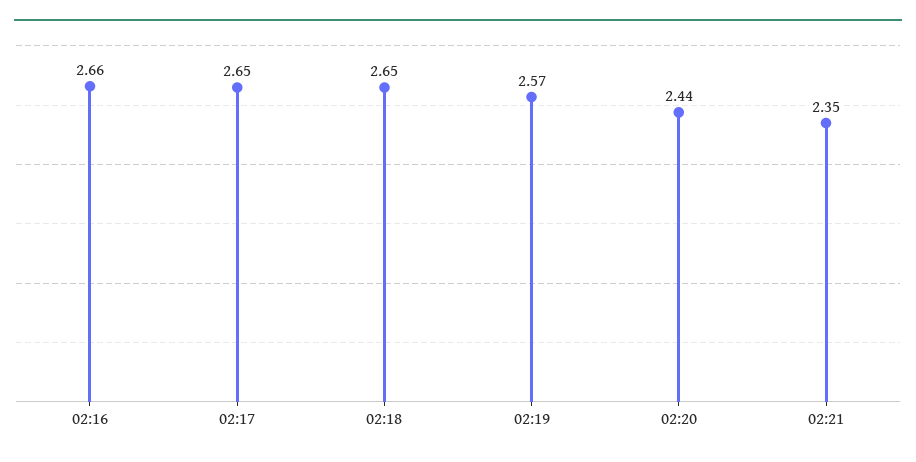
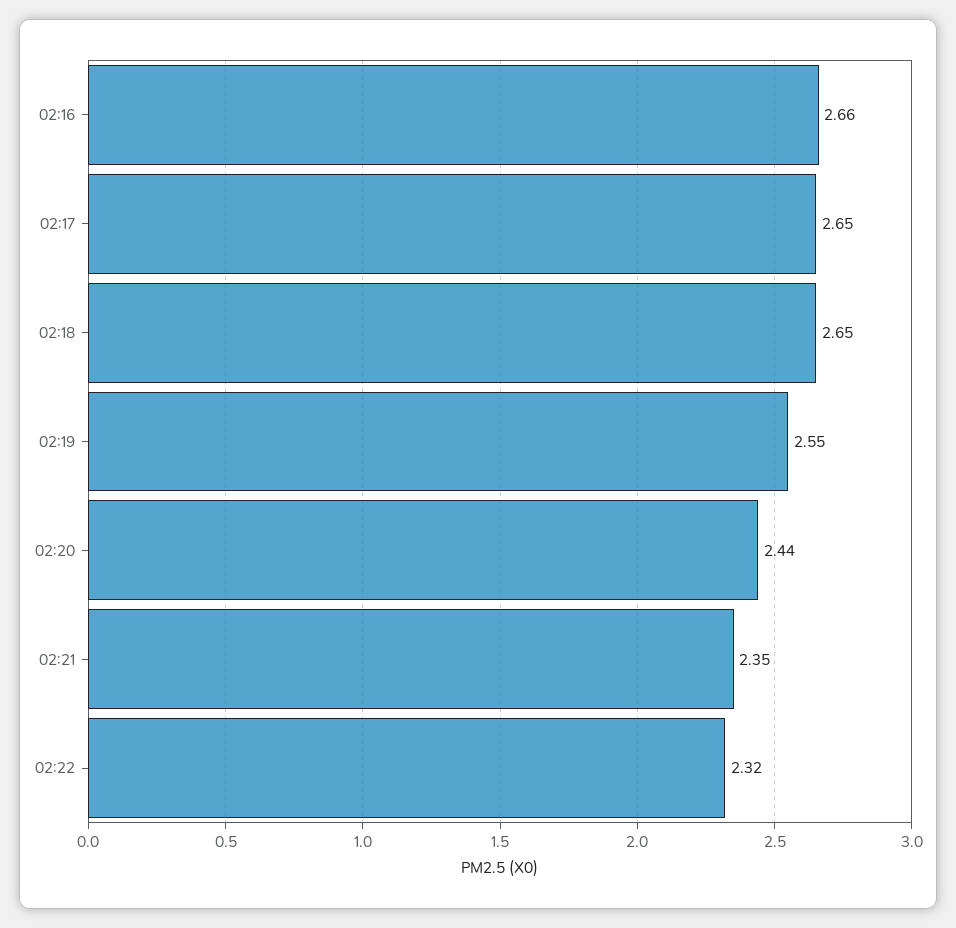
02:19: 2.57 -> 2.55
02:22: none -> 2.32

